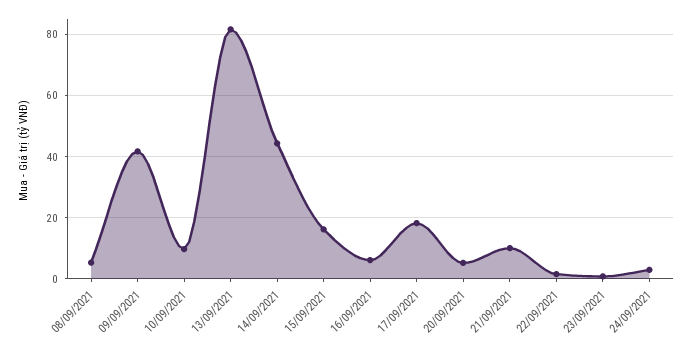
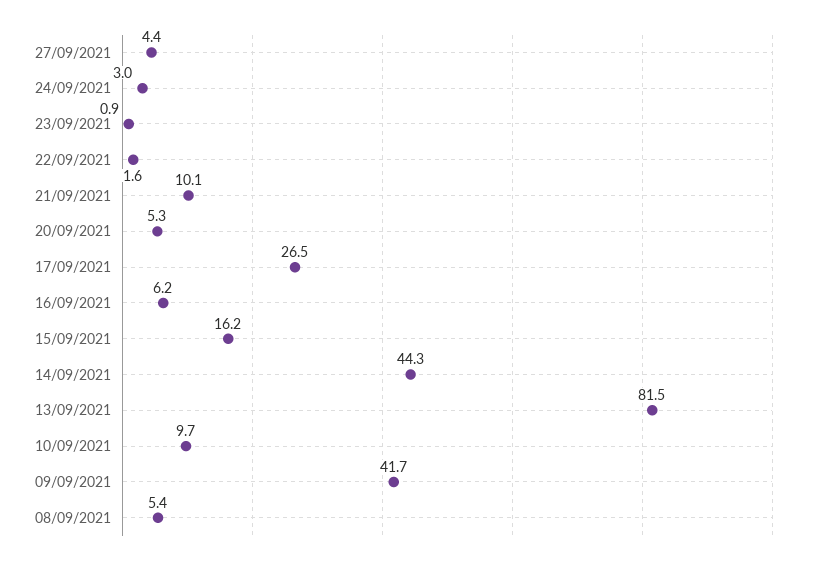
17/09/2021: 18 -> 26.5
27/09/2021: none -> 4.4

